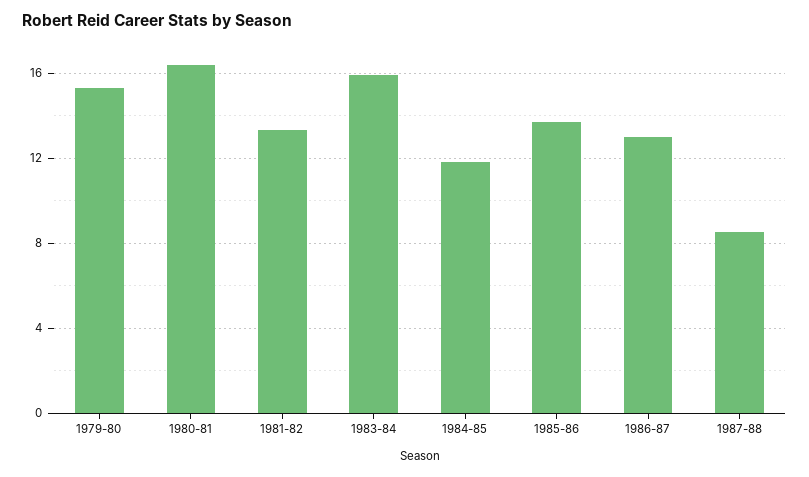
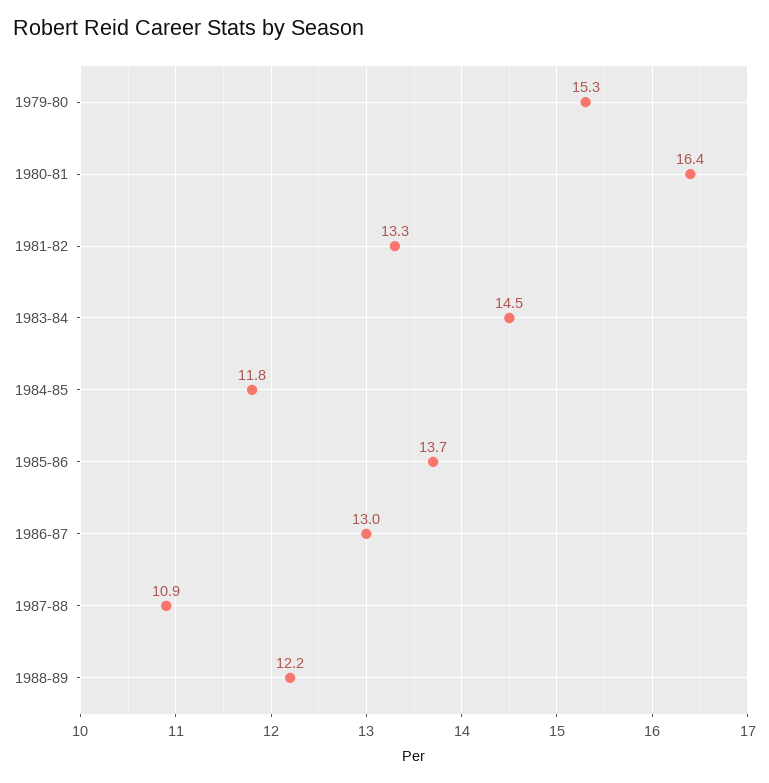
1983-84: 16 -> 14.5
1987-88: 8.5 -> 10.9
1988-89: none -> 12.2

